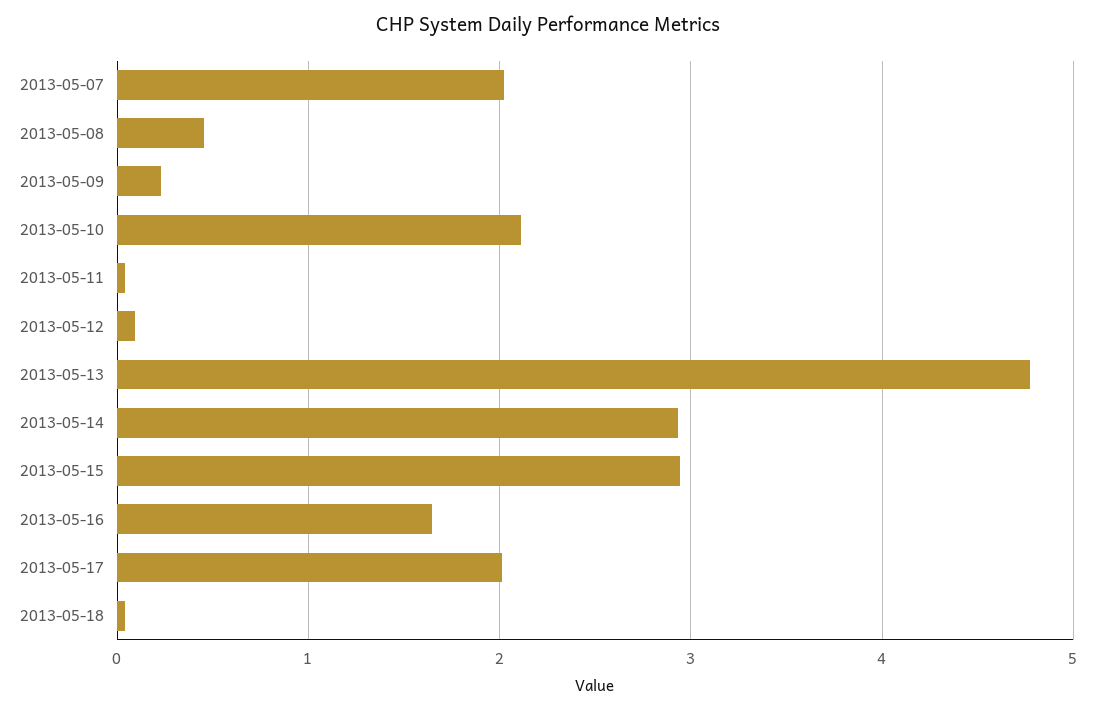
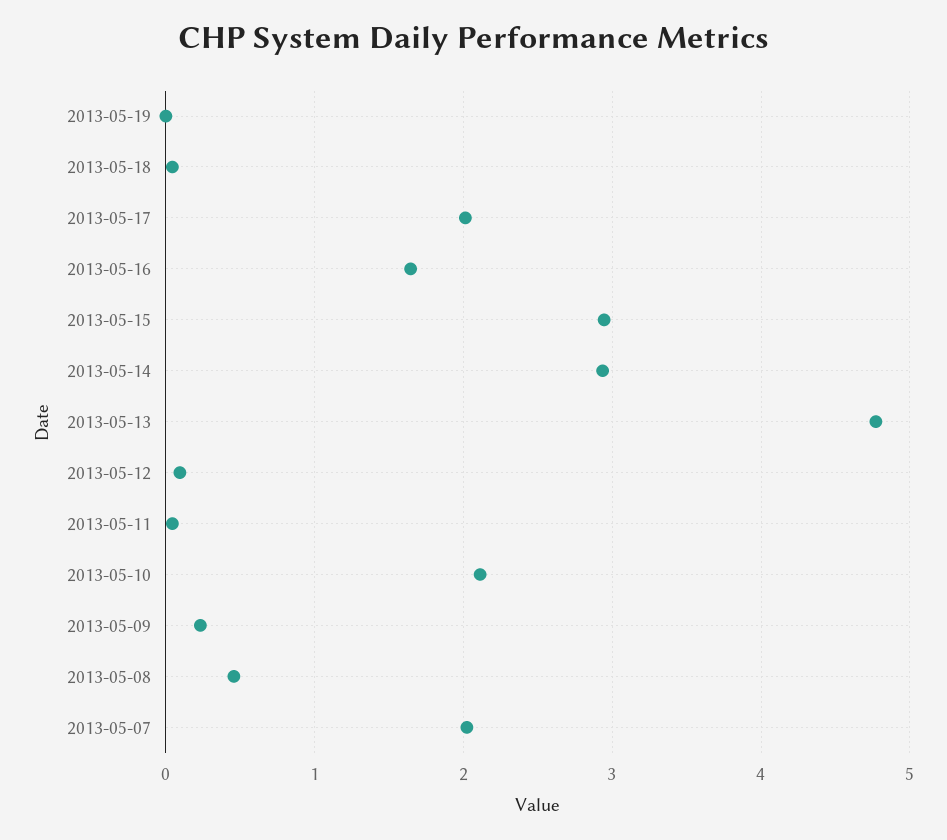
2013-05-19: none -> 0

